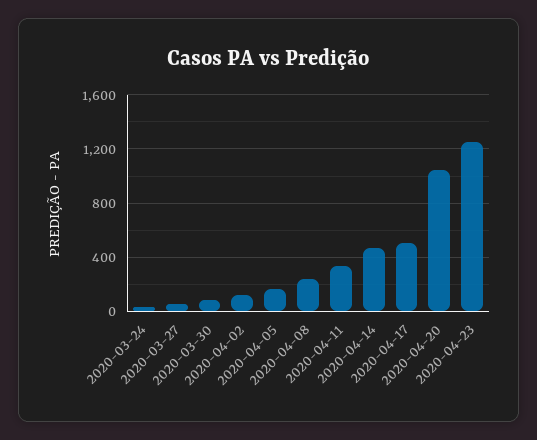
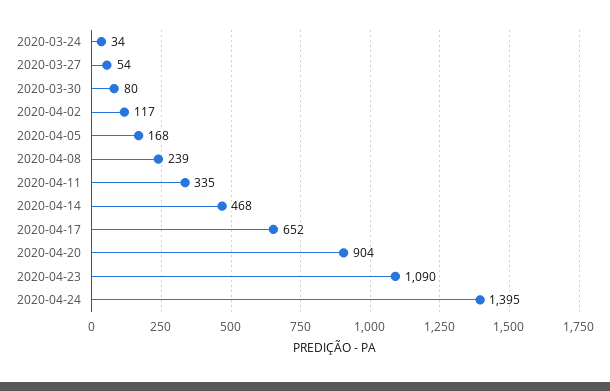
2020-04-17: 500 -> 652
2020-04-20: 1050 -> 904
2020-04-23: 1250 -> 1090
2020-04-24: none -> 1395

